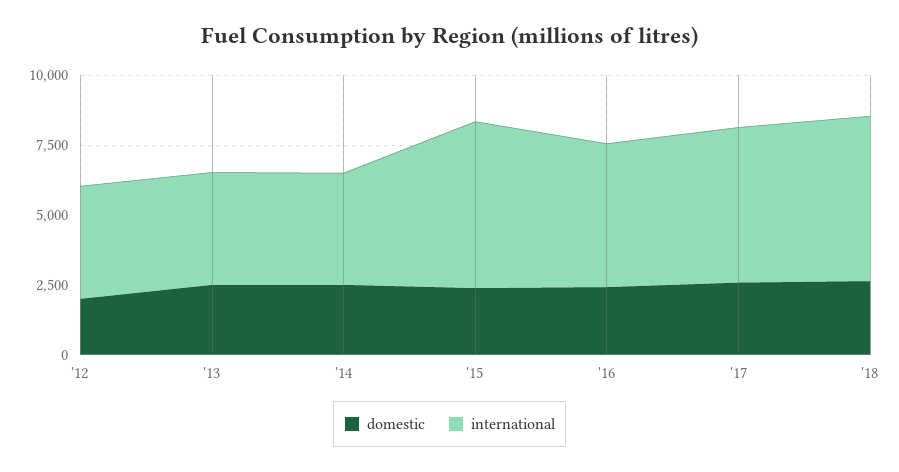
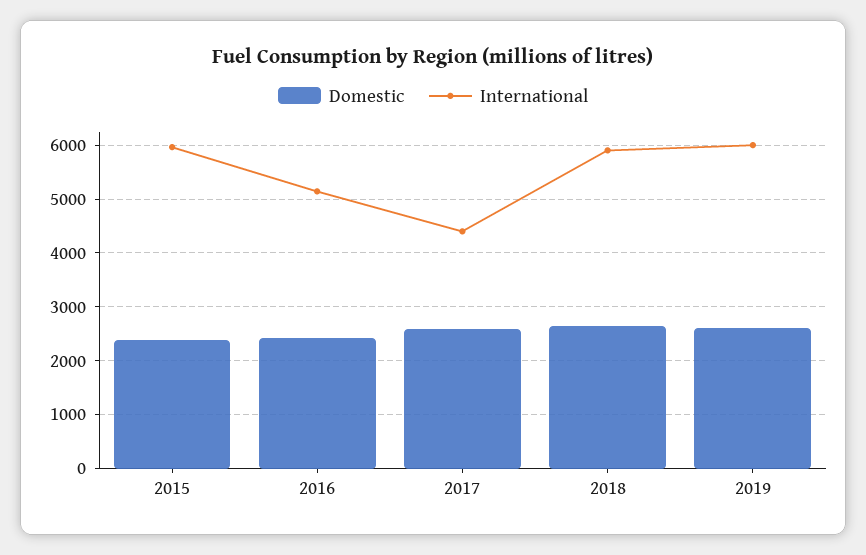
domestic, '12: 2000 -> none
international, '12: 4000 -> none
domestic, '13: 2500 -> none
international, '13: 4000 -> none
domestic, '14: 2500 -> none
international, '14: 4000 -> none
international, '17: 5500 -> 4400
domestic, 2019: none -> 2600
international, 2019: none -> 6000

